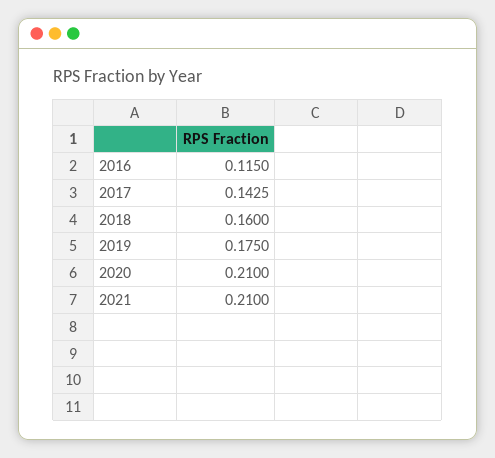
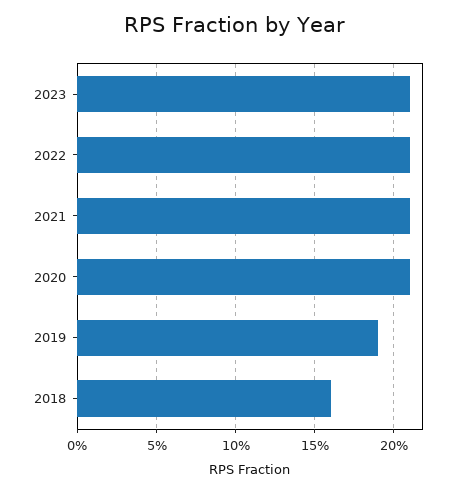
2016: 0.115 -> none
2017: 0.1425 -> none
2019: 0.175 -> 0.19
2023: none -> 0.21
2022: none -> 0.21

